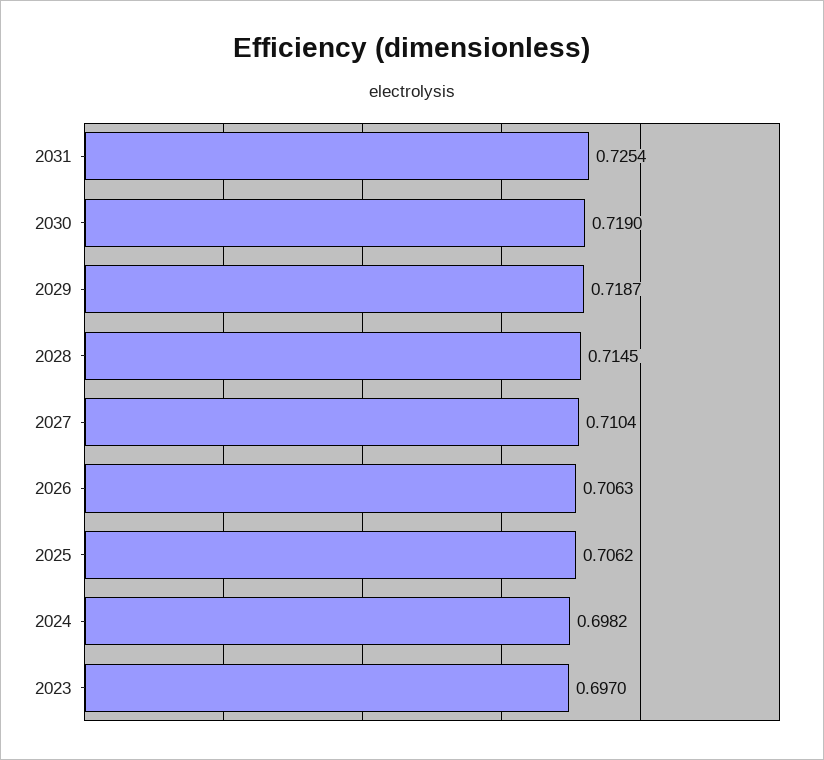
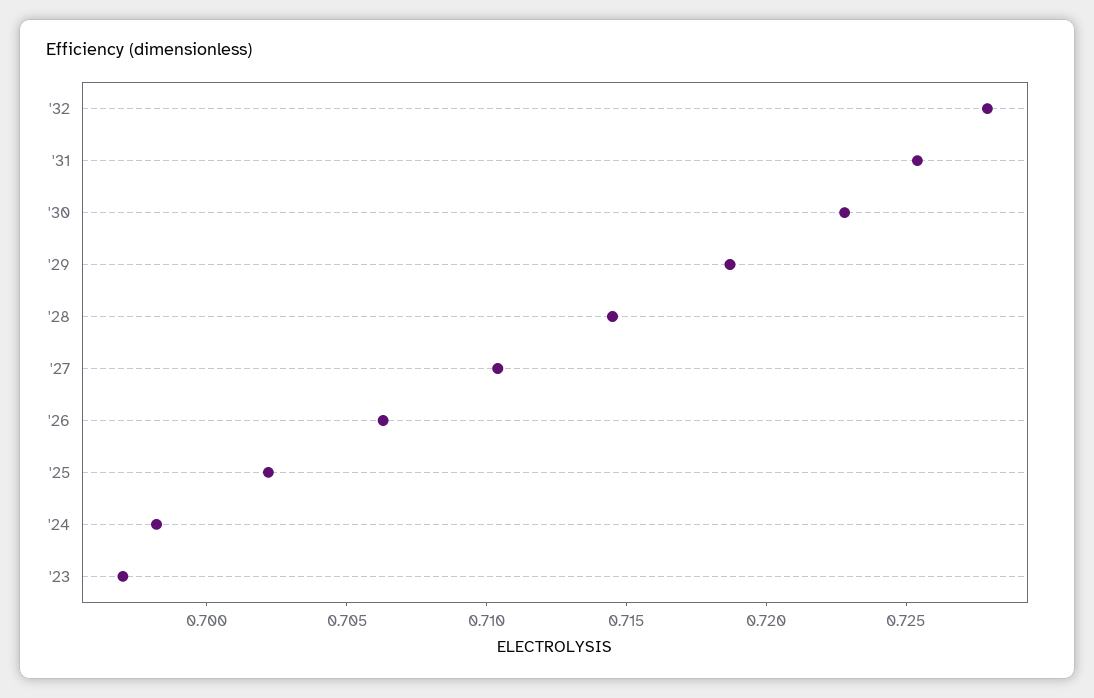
2030: 0.719 -> 0.723
2025: 0.7062 -> 0.702
'32: none -> 0.728

